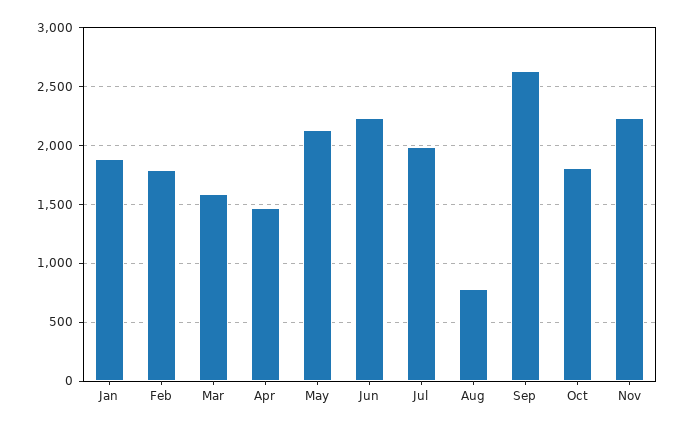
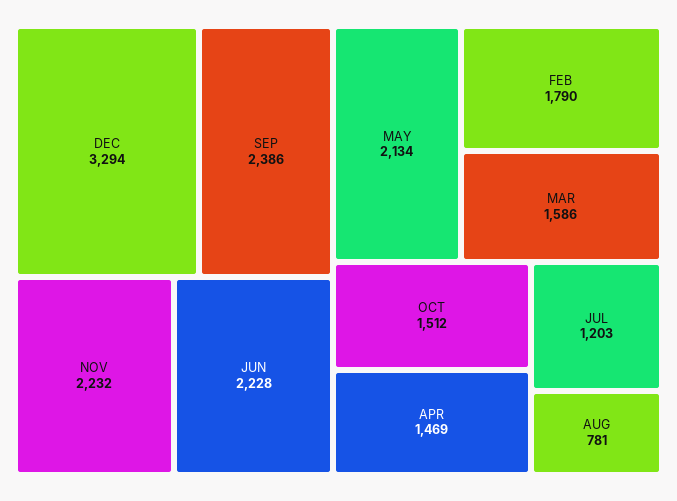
Jan: 1900 -> none
Jul: 2000 -> 1203
Sep: 2600 -> 2386
Oct: 1800 -> 1512
DEC: none -> 3294

